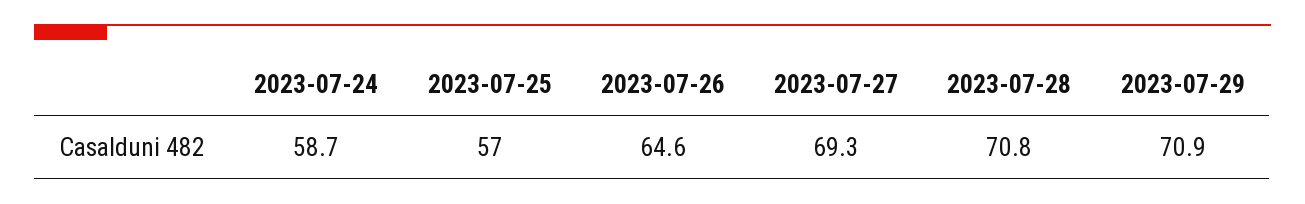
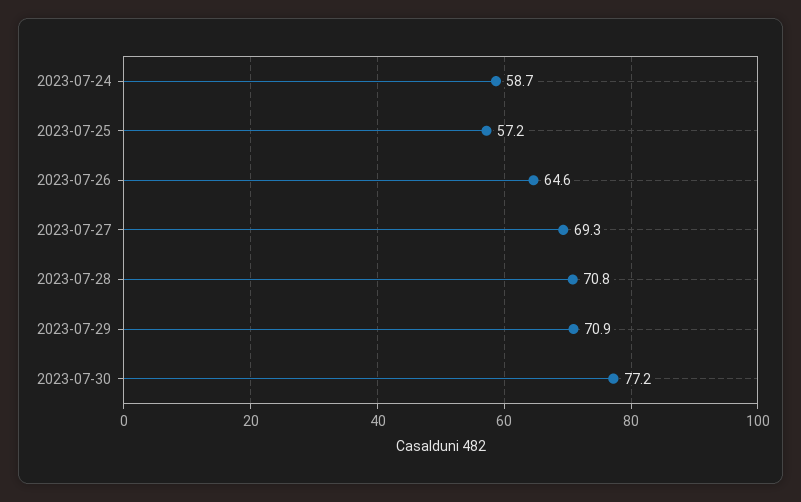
2023-07-25: 57 -> 57.2
2023-07-30: none -> 77.2

